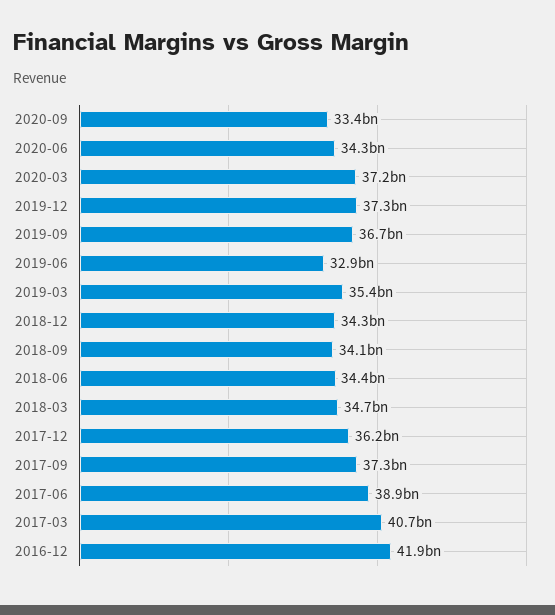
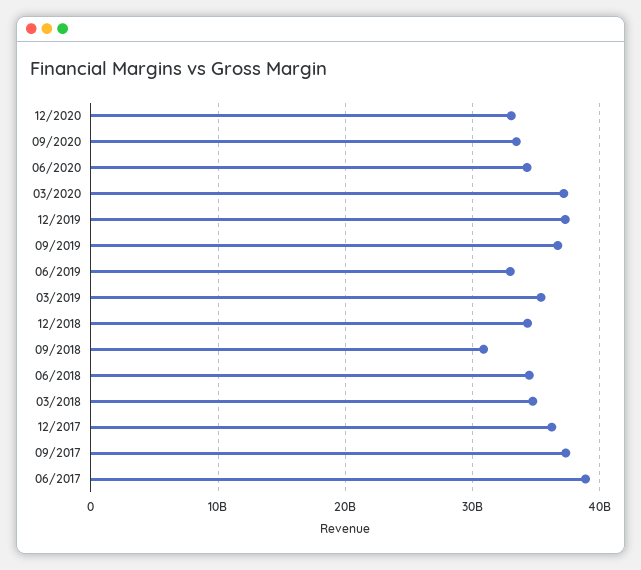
2018-09: 34100000000 -> 31000000000
2017-03: 40700000000 -> none
2016-12: 41900000000 -> none
12/2020: none -> 33000000000

